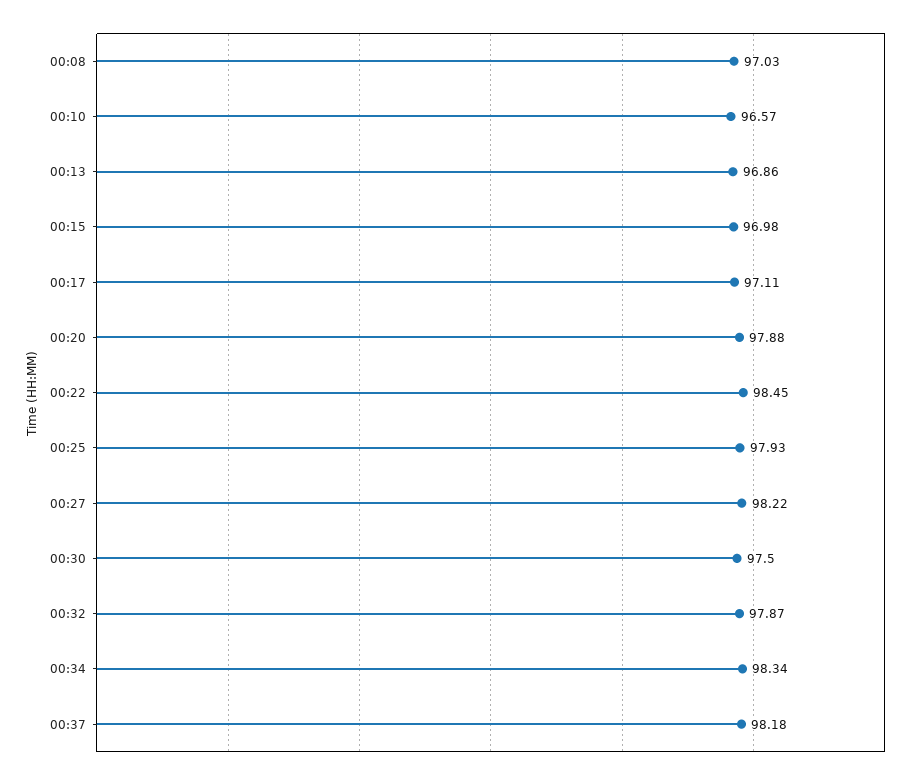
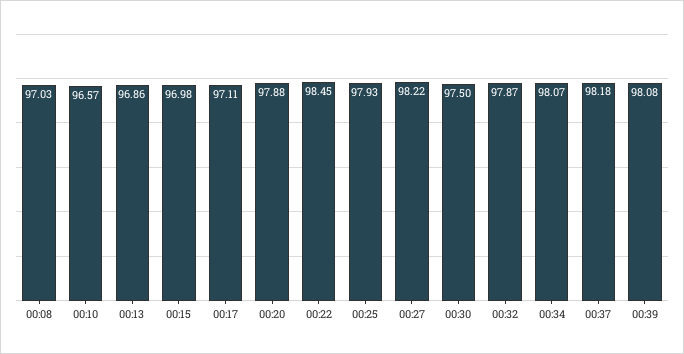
00:34: 98.34 -> 98.07
00:39: none -> 98.08

